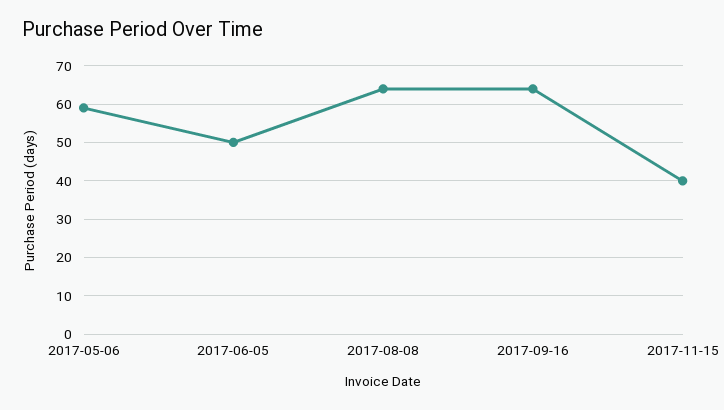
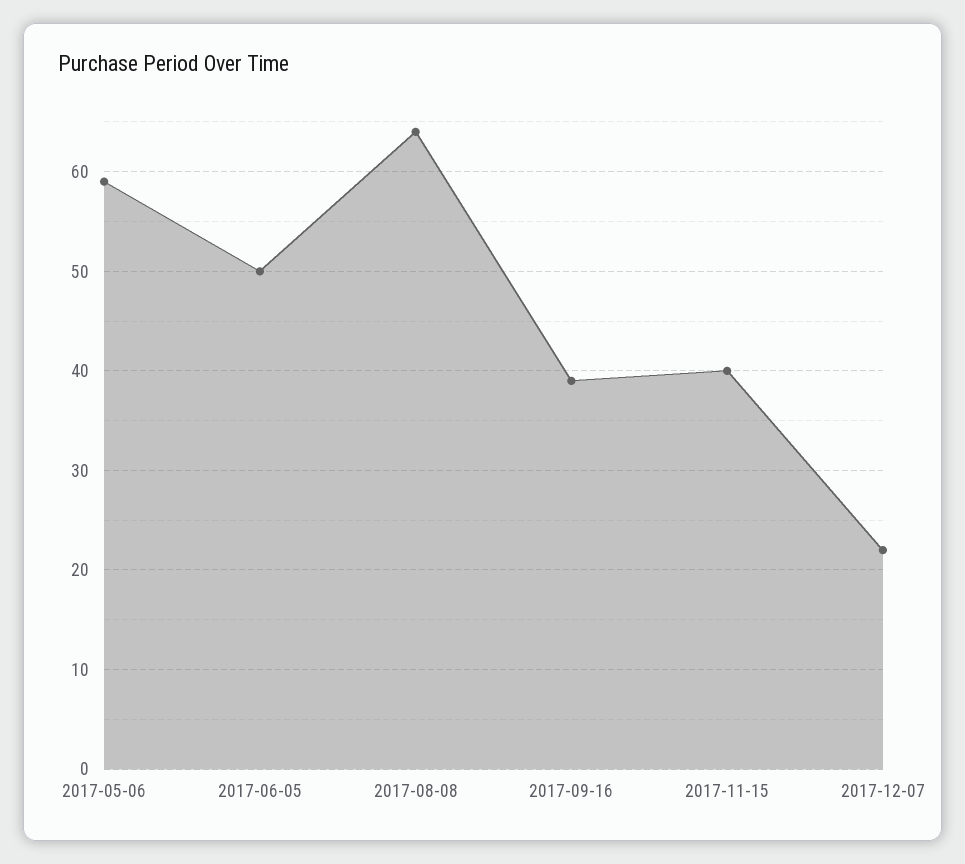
2017-09-16: 65 -> 39
2017-12-07: none -> 22

